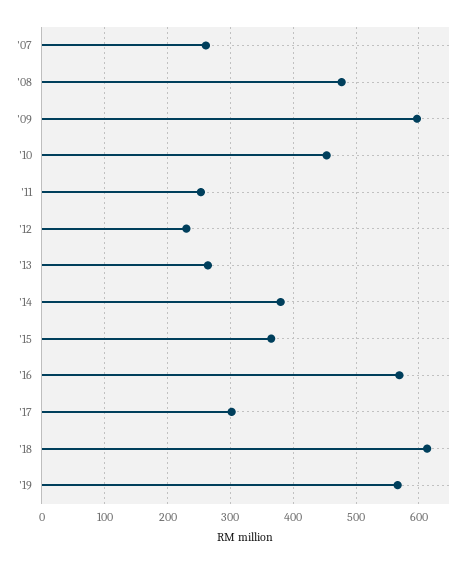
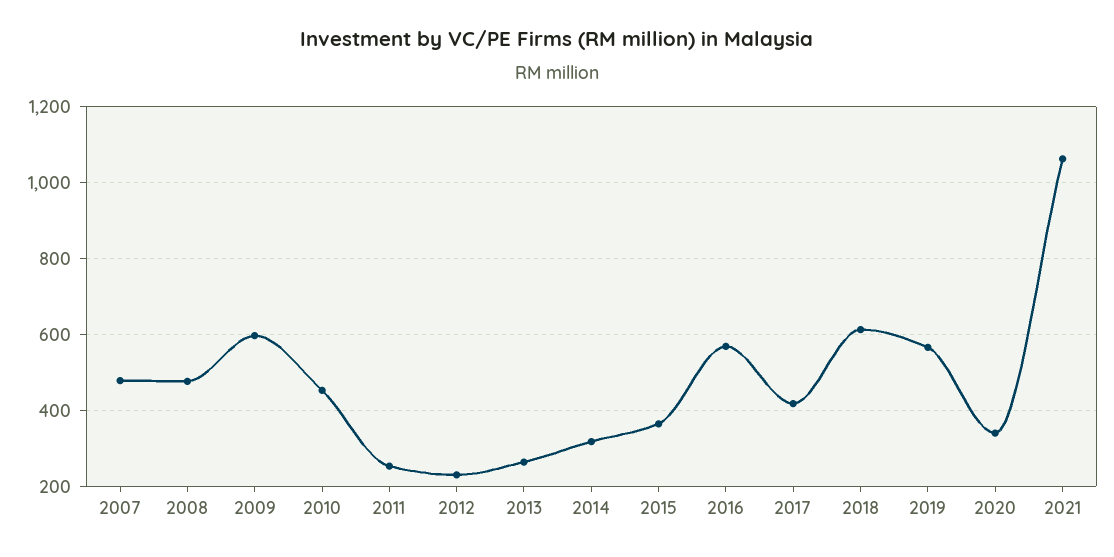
'07: 260 -> 480
'14: 380 -> 320
'17: 300 -> 420
2020: none -> 340
2021: none -> 1060

